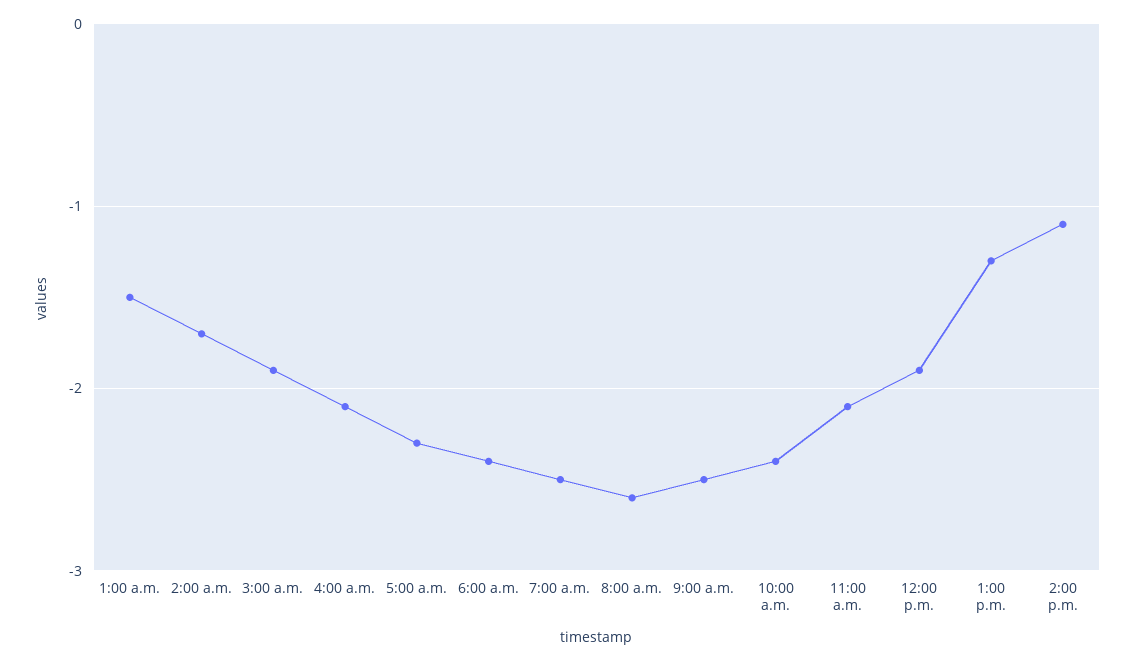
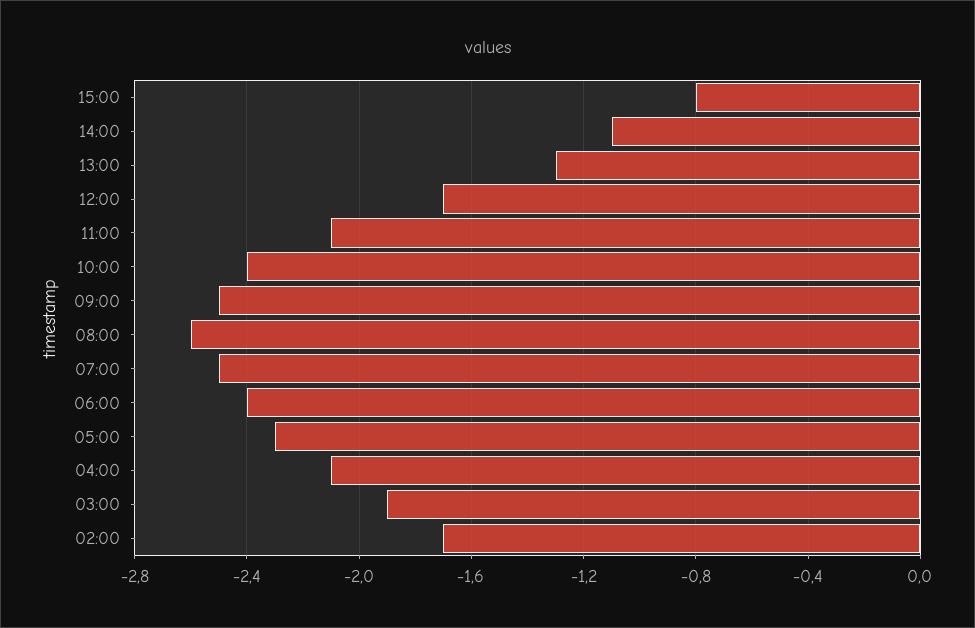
1:00 a.m.: -1.5 -> none
12:00 p.m.: -1.9 -> -1.7
15:00: none -> -0.8

